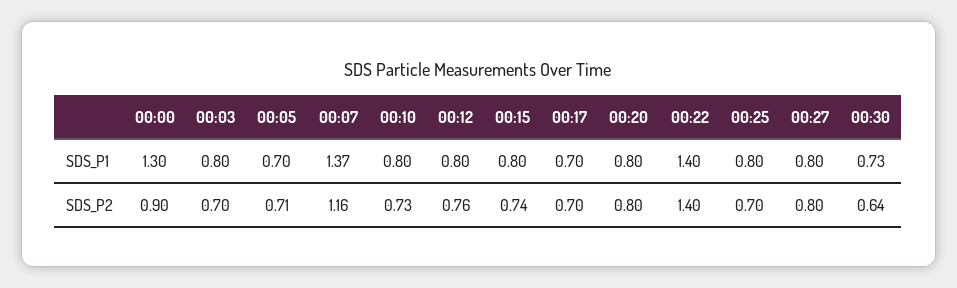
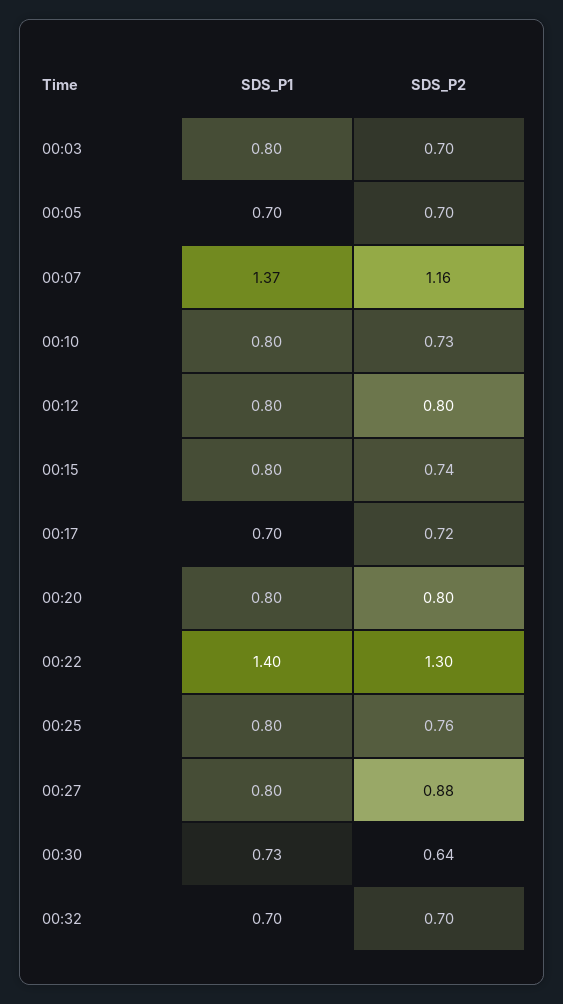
00:00, SDS_P1: 1.3 -> none
00:00, SDS_P2: 0.9 -> none
00:05, SDS_P2: 0.71 -> 0.7
00:12, SDS_P2: 0.76 -> 0.8
00:17, SDS_P2: 0.7 -> 0.72
00:22, SDS_P2: 1.4 -> 1.3
00:25, SDS_P2: 0.7 -> 0.76
00:27, SDS_P2: 0.8 -> 0.88
00:32, SDS_P1: none -> 0.7
00:32, SDS_P2: none -> 0.7

